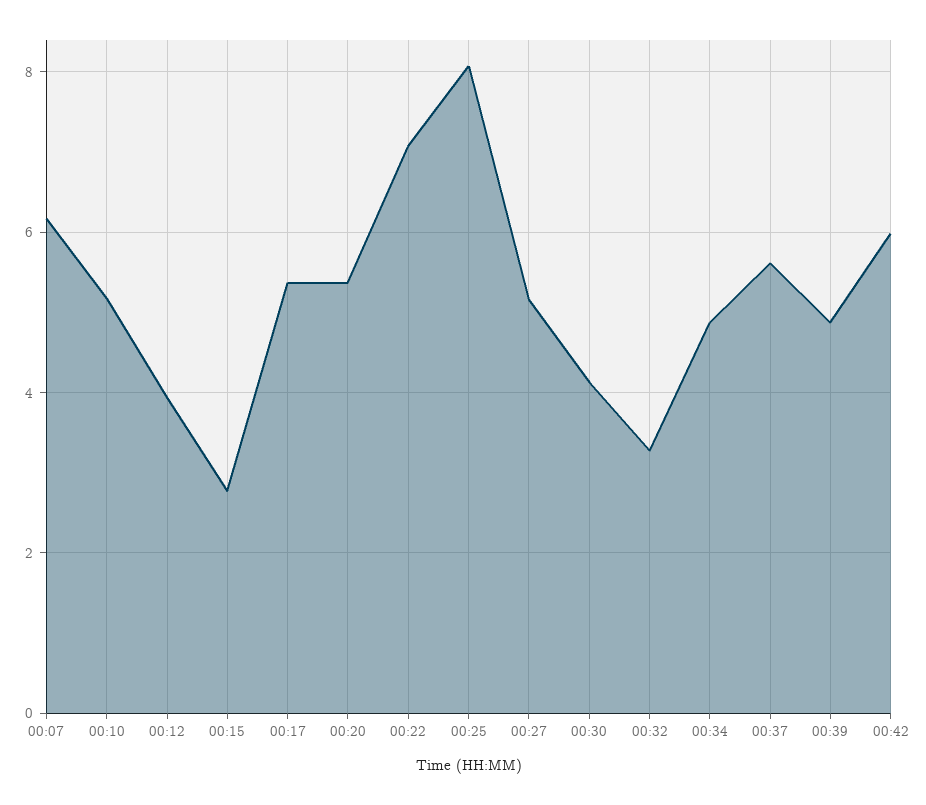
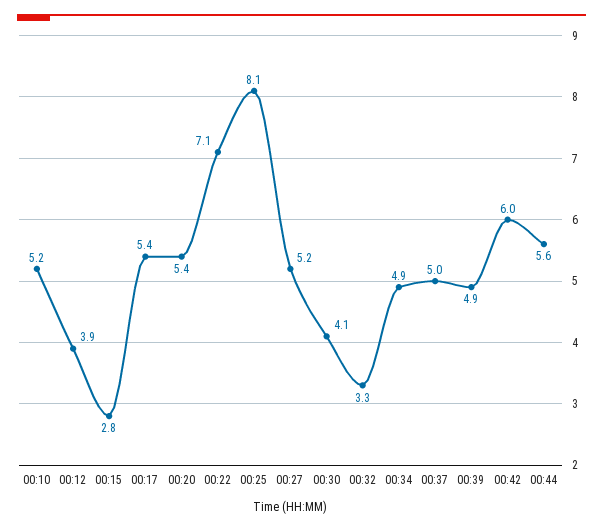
00:07: 6.2 -> none
00:37: 5.6 -> 5
00:44: none -> 5.6

